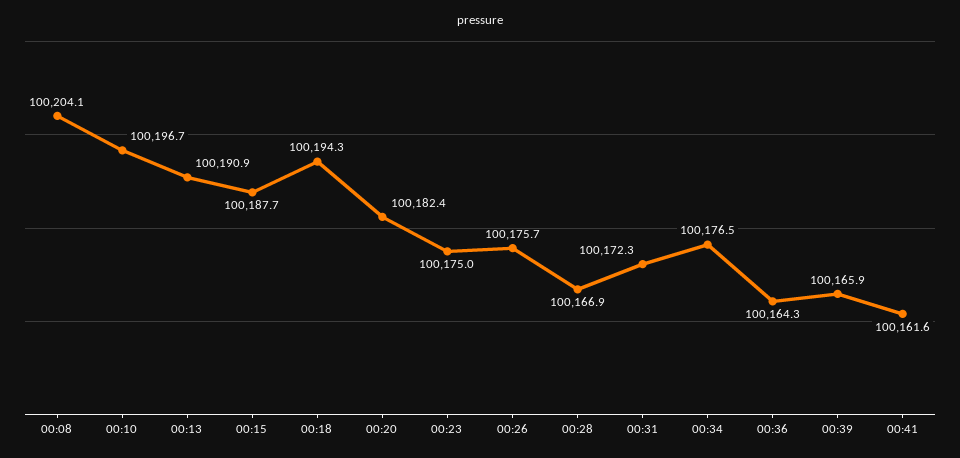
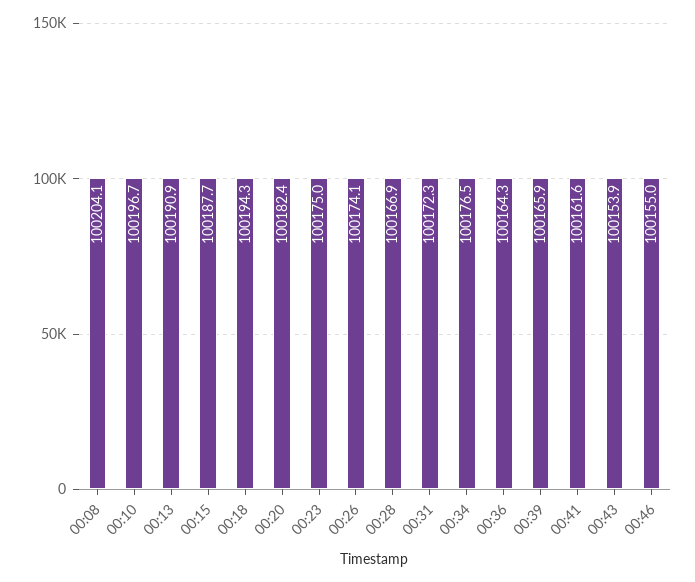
00:26: 100175.7 -> 100174.1
00:43: none -> 100153.9
00:46: none -> 100155

